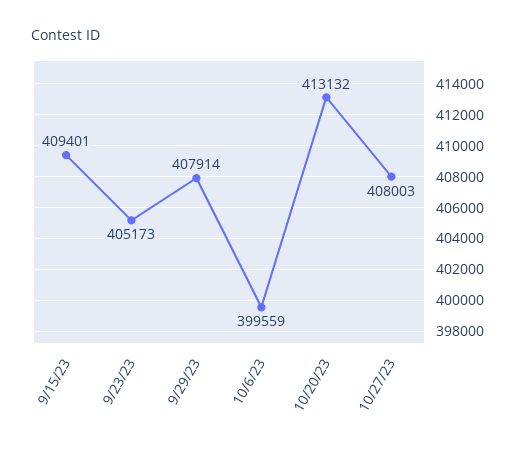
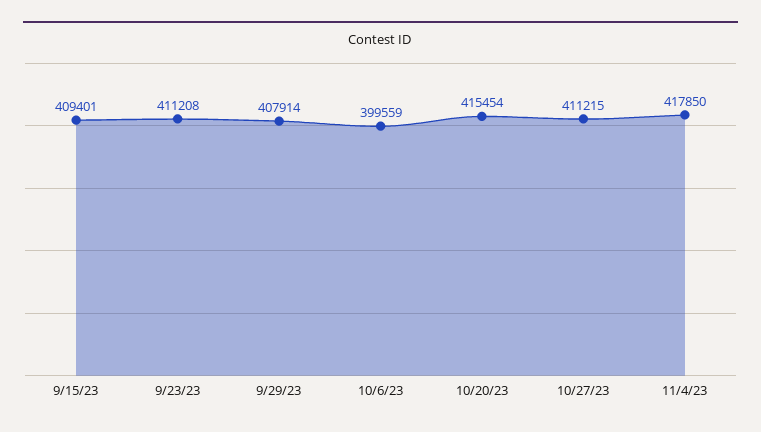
9/23/23: 405173 -> 411208
10/20/23: 413132 -> 415454
10/27/23: 408003 -> 411215
11/4/23: none -> 417850

